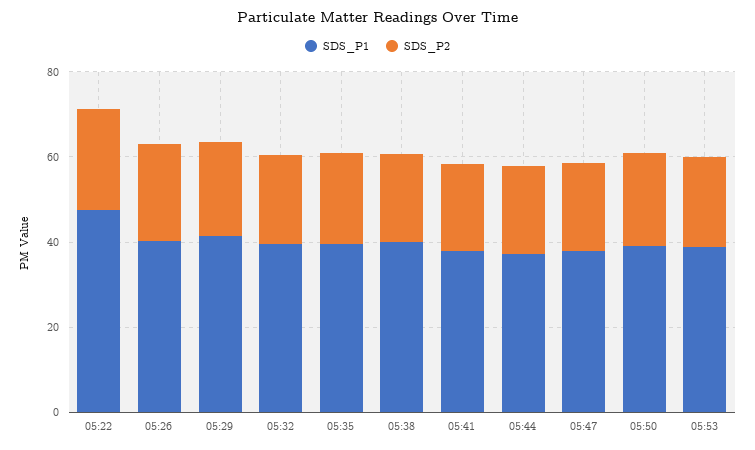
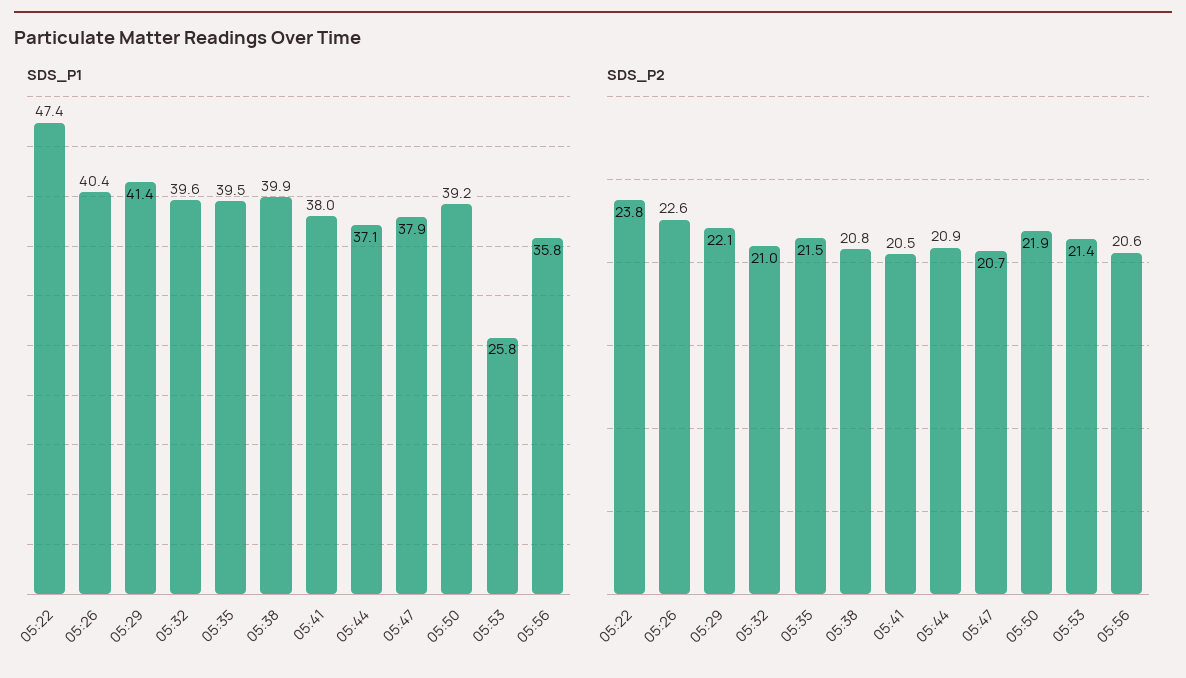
SDS_P1, 05:53: 40 -> 25.8
SDS_P1, 05:56: none -> 35.8
SDS_P2, 05:56: none -> 20.6

